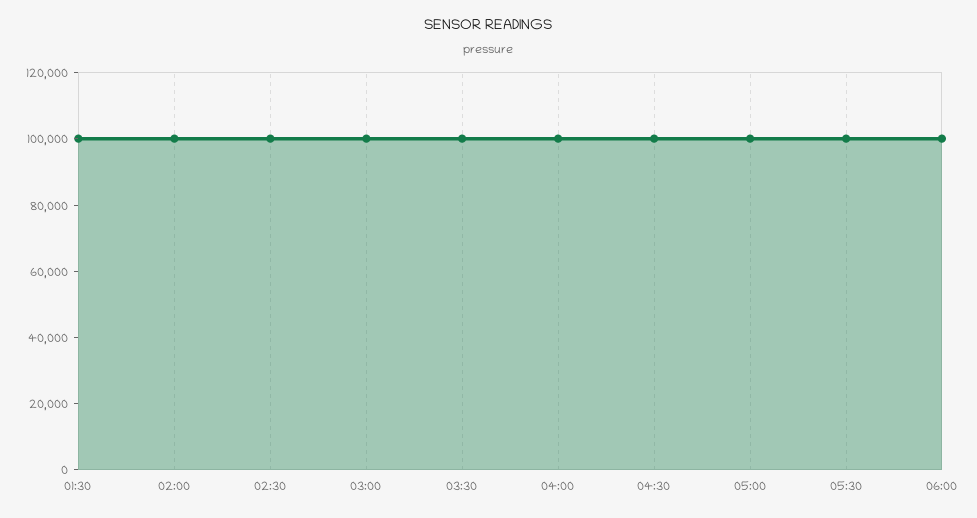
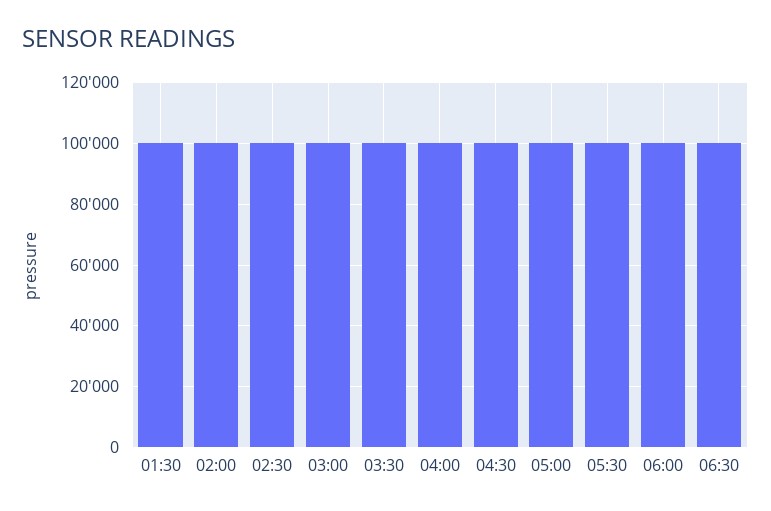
06:30: none -> 100000

